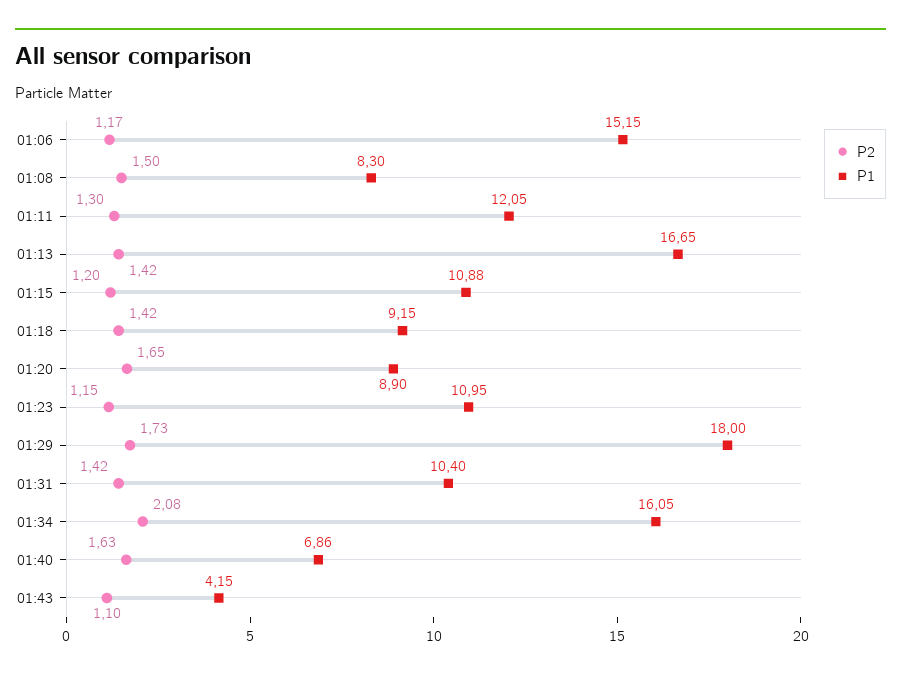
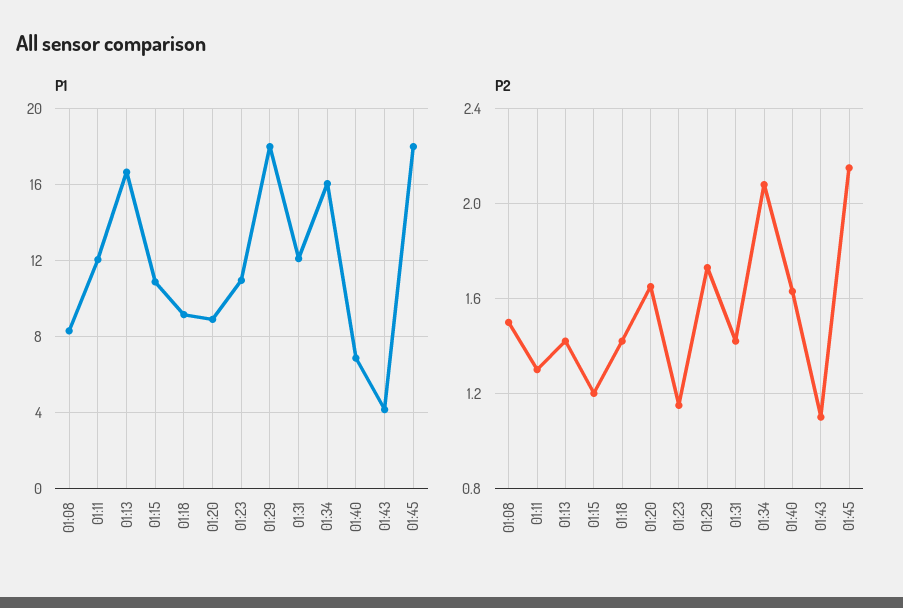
P2, 01:06: 1.17 -> none
P1, 01:06: 15.15 -> none
P1, 01:31: 10.4 -> 12
P1, 01:45: none -> 18
P2, 01:45: none -> 2.15

